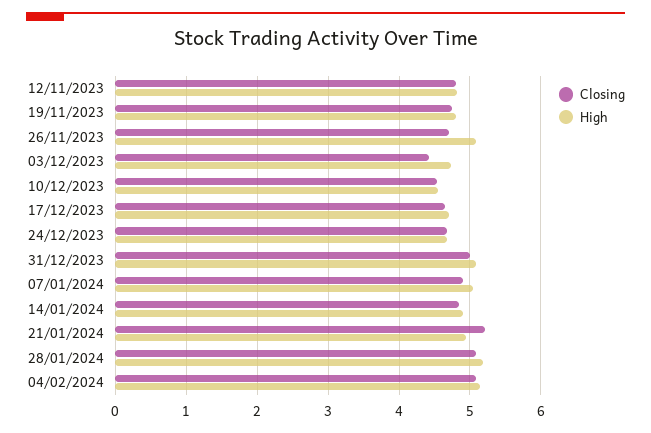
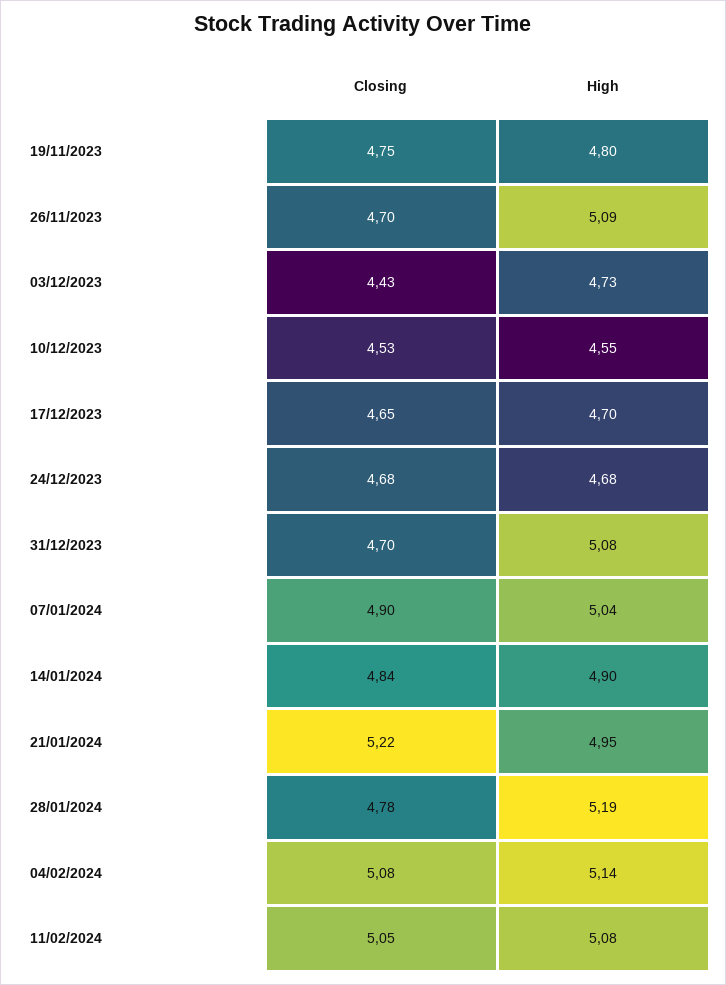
Closing, 12/11/2023: 4.8 -> none
High, 12/11/2023: 4.8 -> none
Closing, 31/12/2023: 5 -> 4.7
Closing, 28/01/2024: 5.1 -> 4.78
Closing, 11/02/2024: none -> 5.05
High, 11/02/2024: none -> 5.08

